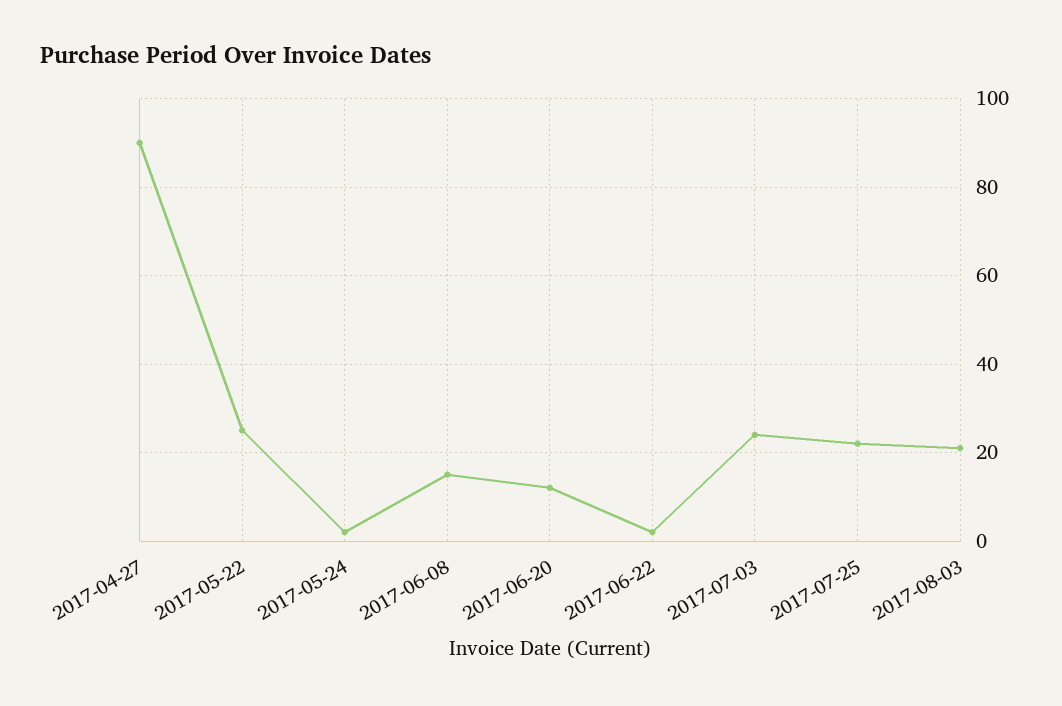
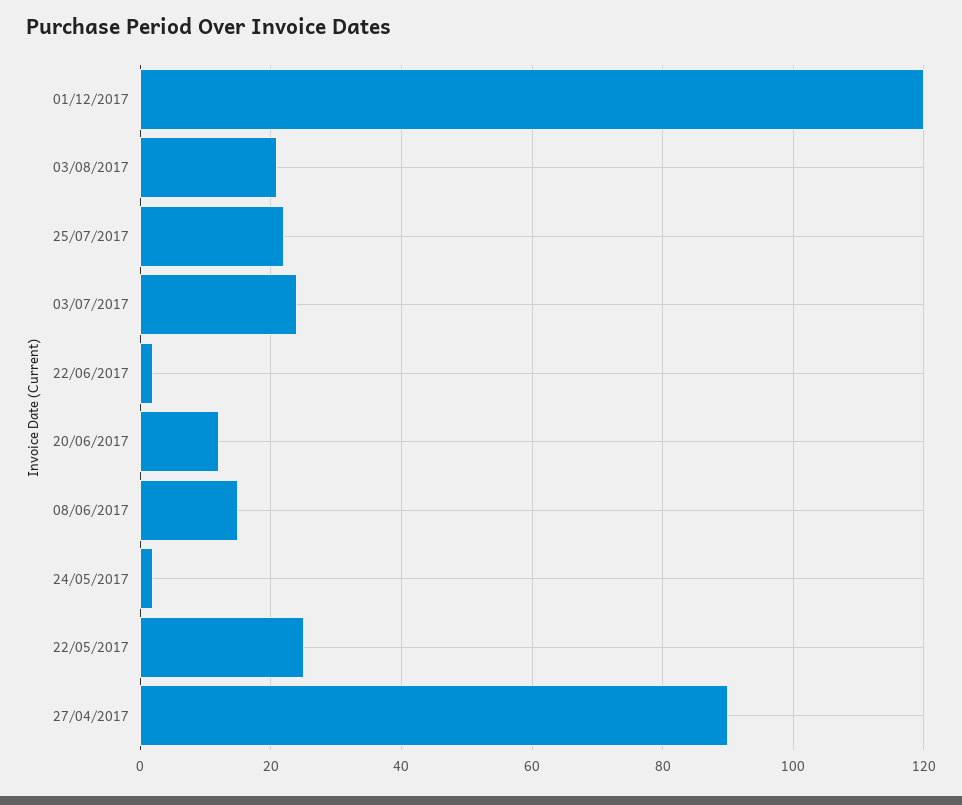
01/12/2017: none -> 120

